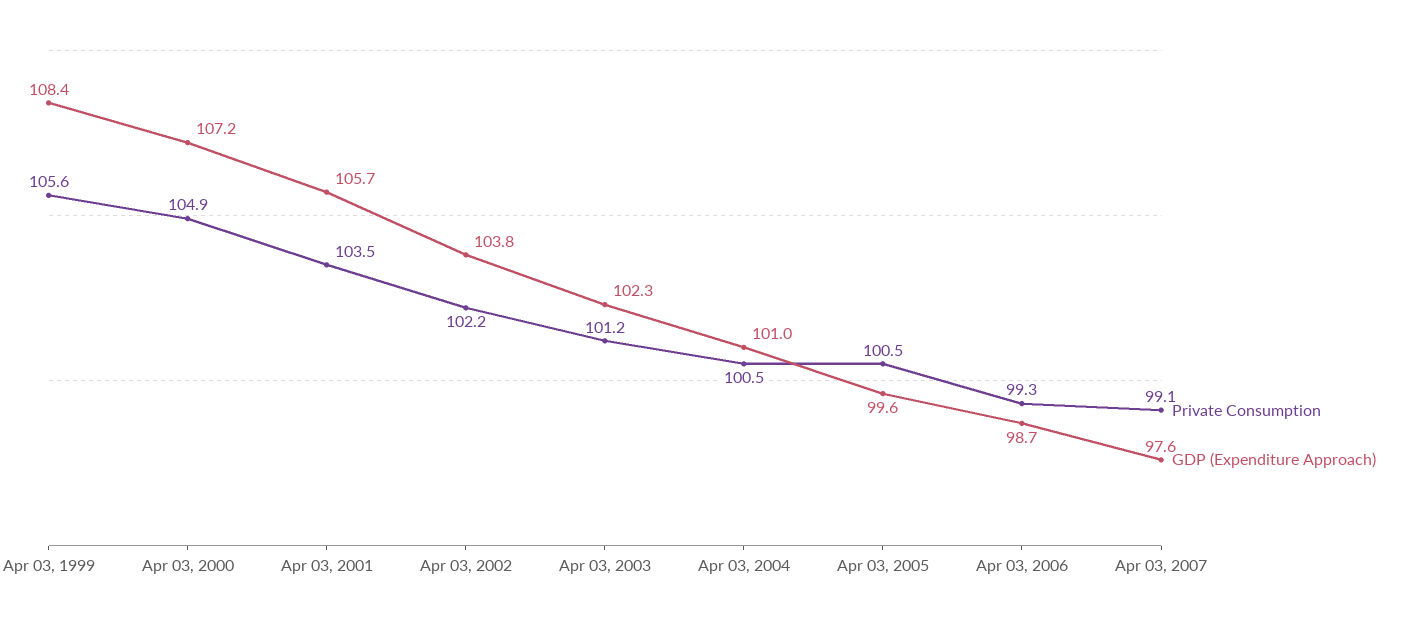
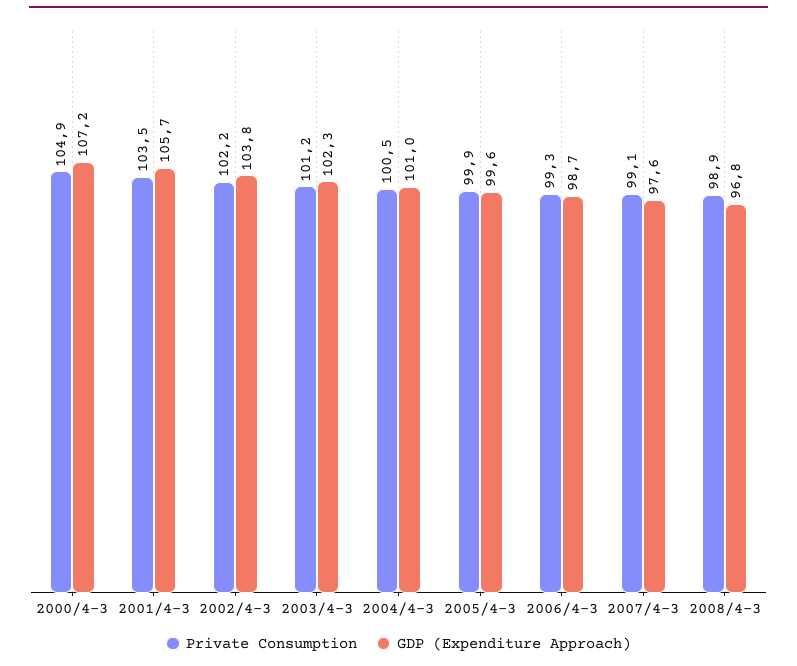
Private Consumption, Apr 03, 1999: 105.6 -> none
GDP (Expenditure Approach), Apr 03, 1999: 108.4 -> none
Private Consumption, Apr 03, 2005: 100.5 -> 99.9
Private Consumption, 2008/4-3: none -> 98.9
GDP (Expenditure Approach), 2008/4-3: none -> 96.8

